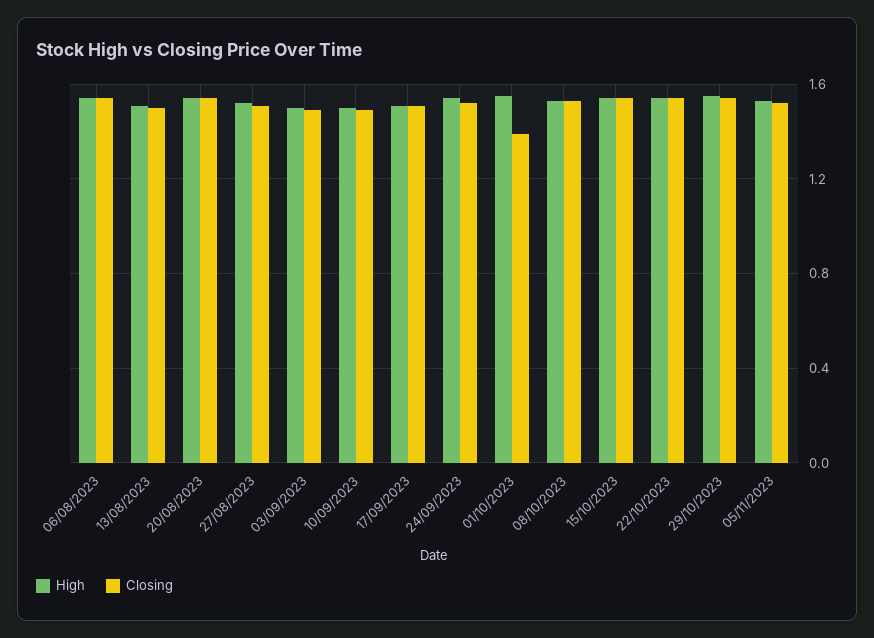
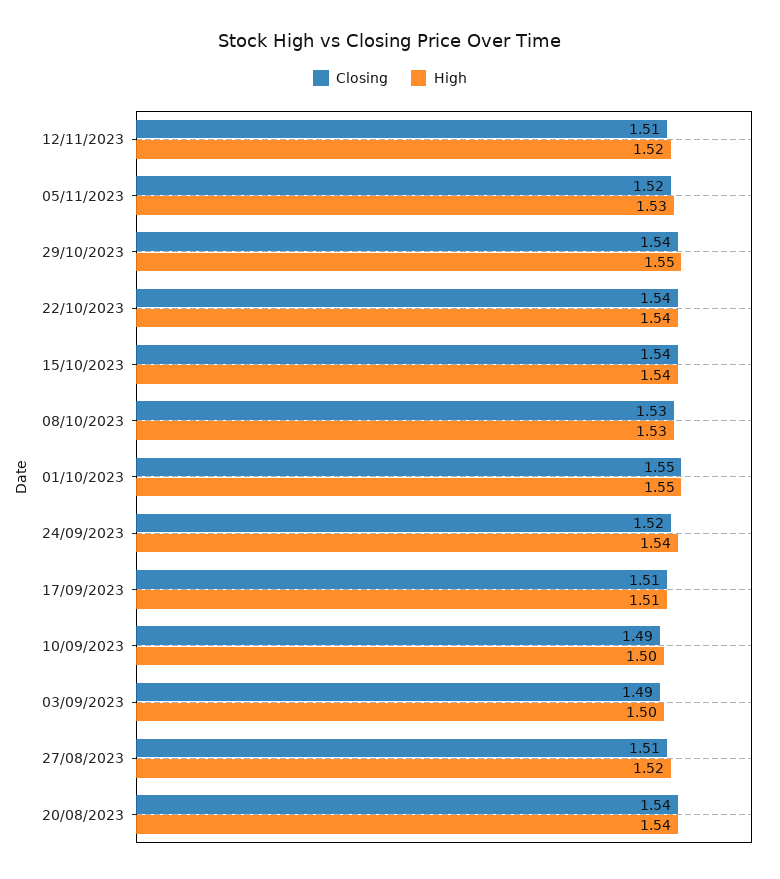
High, 06/08/2023: 1.55 -> none
Closing, 06/08/2023: 1.55 -> none
High, 13/08/2023: 1.5 -> none
Closing, 13/08/2023: 1.5 -> none
Closing, 01/10/2023: 1.4 -> 1.55
Closing, 12/11/2023: none -> 1.51
High, 12/11/2023: none -> 1.52

